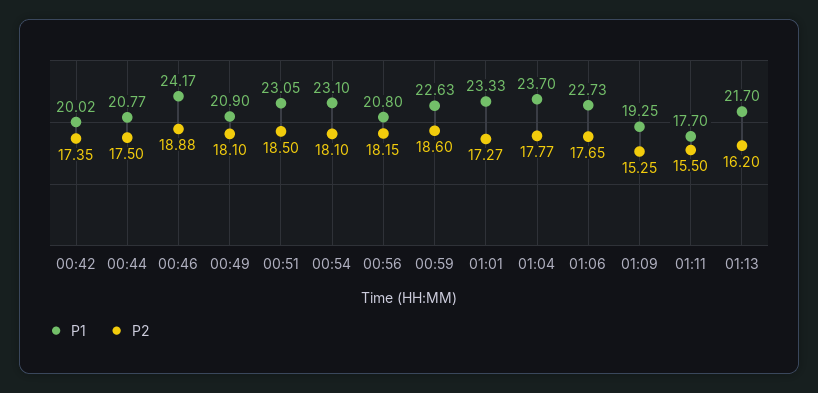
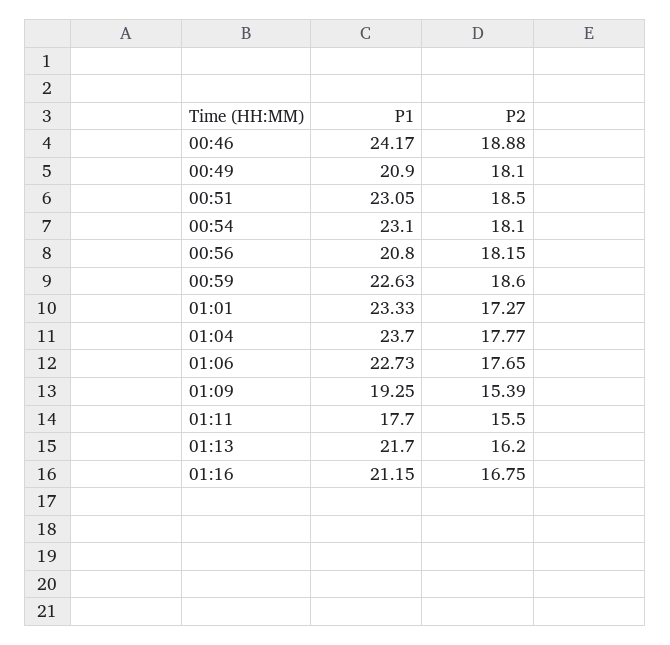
P1, 00:42: 20.02 -> none
P2, 00:42: 17.35 -> none
P1, 00:44: 20.77 -> none
P2, 00:44: 17.5 -> none
P2, 01:09: 15.25 -> 15.39
P1, 01:16: none -> 21.15
P2, 01:16: none -> 16.75

